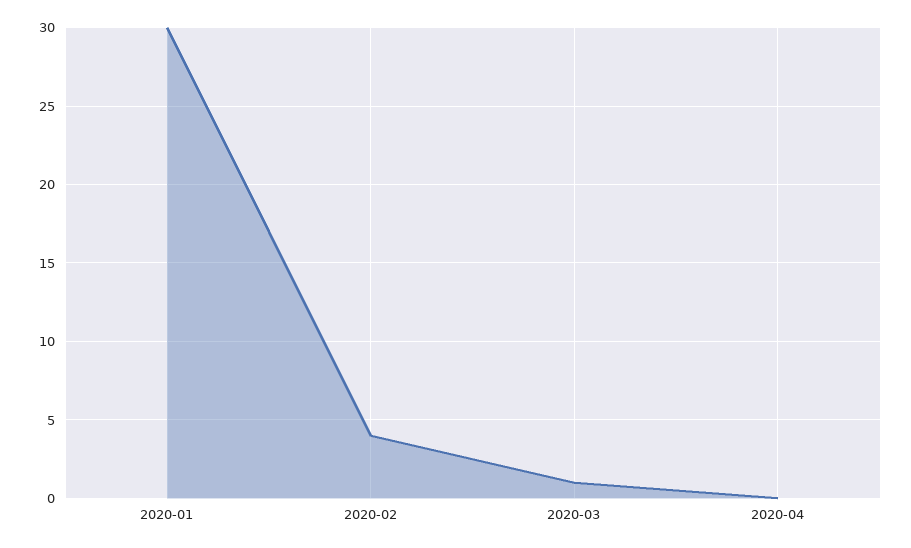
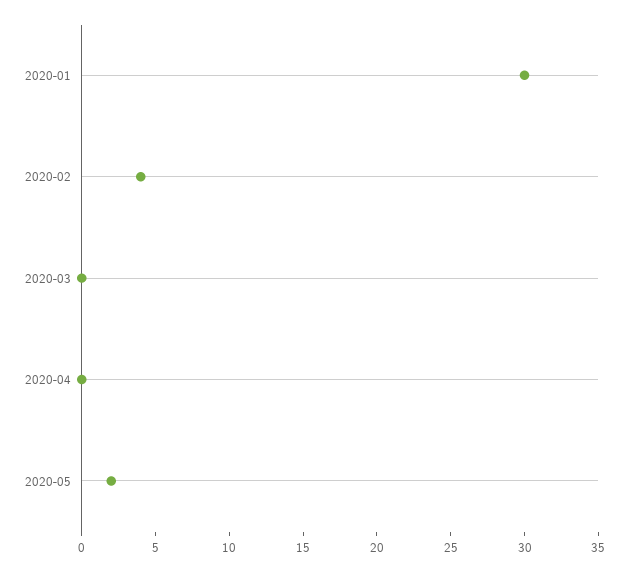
2020-03: 1 -> 0
2020-05: none -> 2

